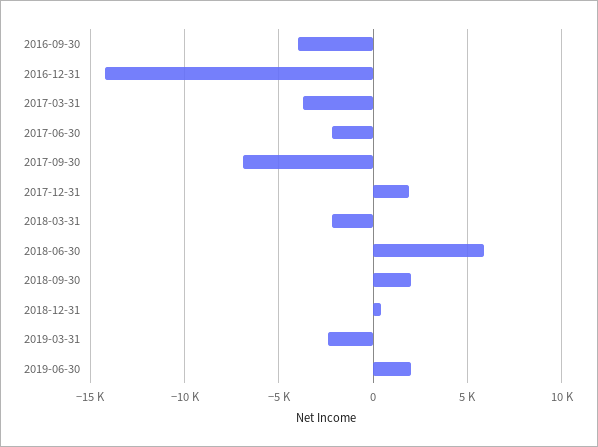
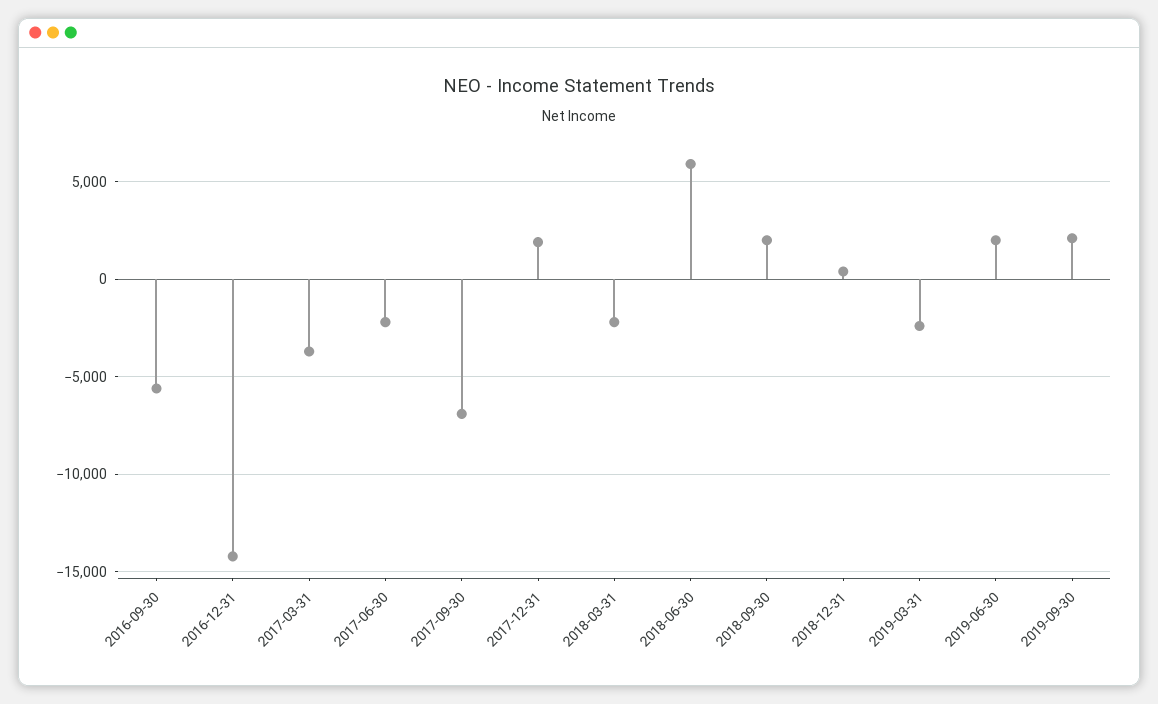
2016-09-30: -4000 -> -5500
2019-09-30: none -> 2000

